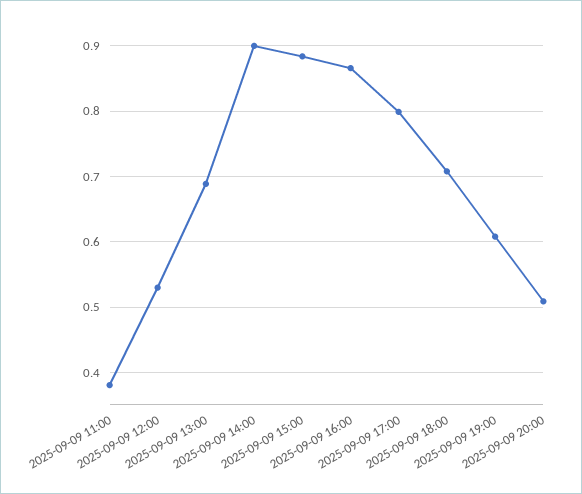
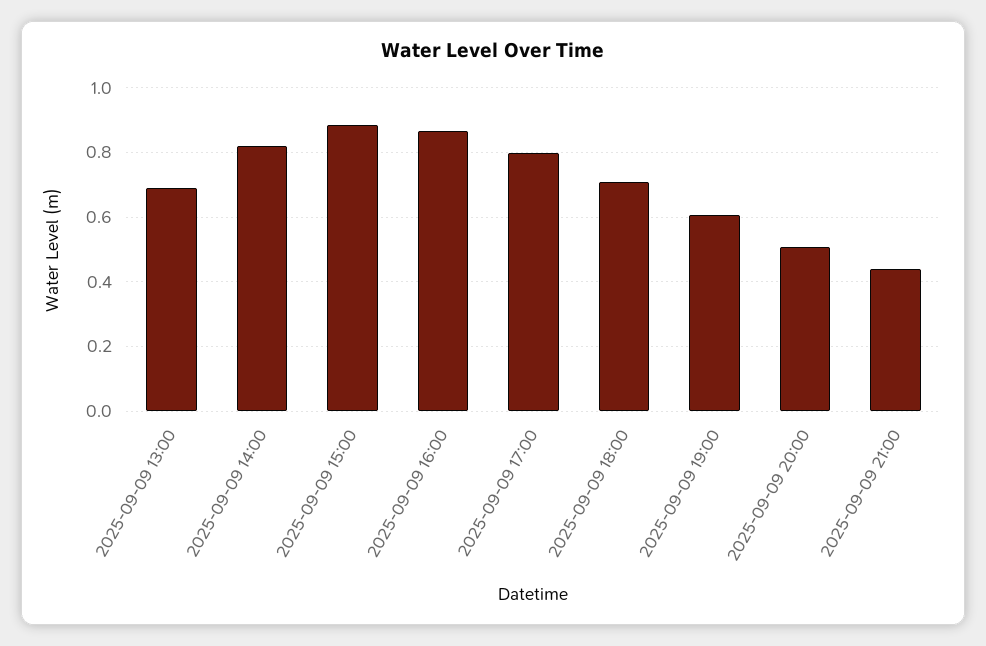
2025-09-09 11:00: 0.38 -> none
2025-09-09 12:00: 0.53 -> none
2025-09-09 14:00: 0.9 -> 0.82
2025-09-09 21:00: none -> 0.44

